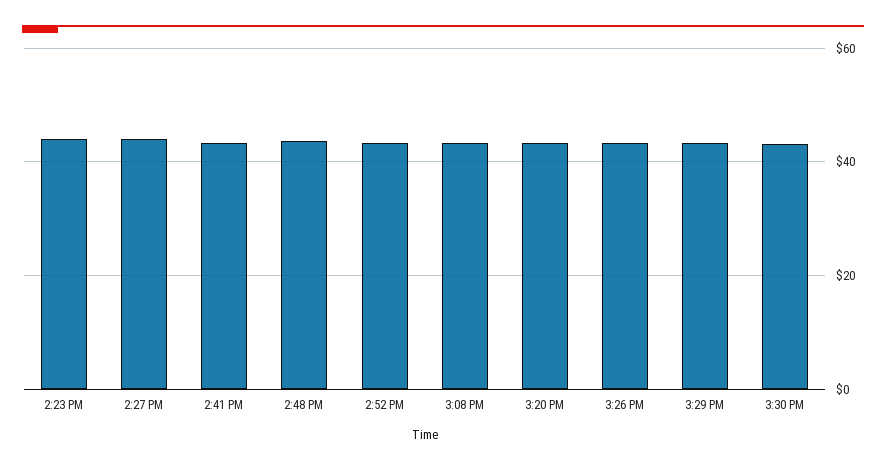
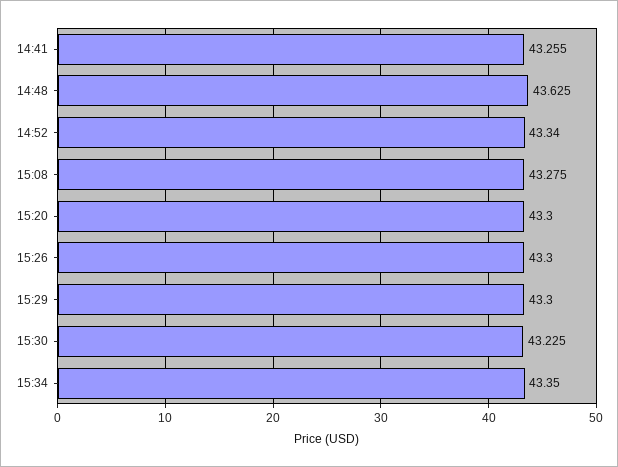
2:23 PM: 44 -> none
2:27 PM: 44 -> none
15:34: none -> 43.35

